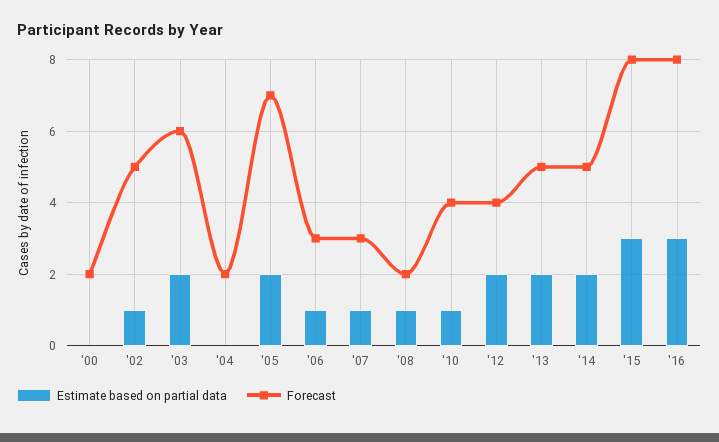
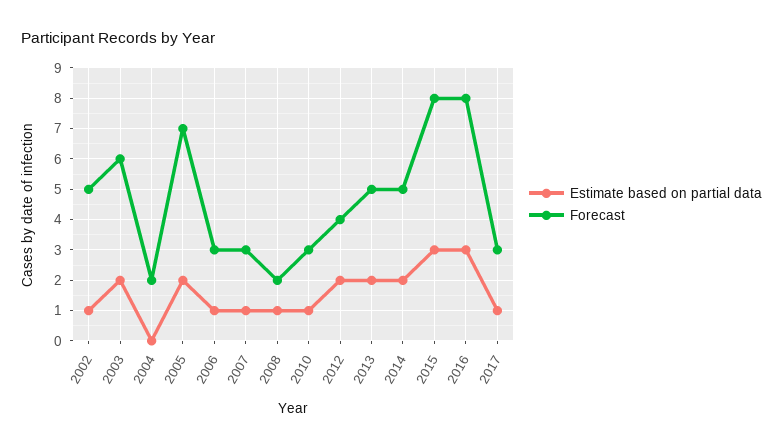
Estimate based on partial data, '00: 0 -> none
Forecast, '00: 2 -> none
Forecast, '10: 4 -> 3
Estimate based on partial data, 2017: none -> 1
Forecast, 2017: none -> 3

